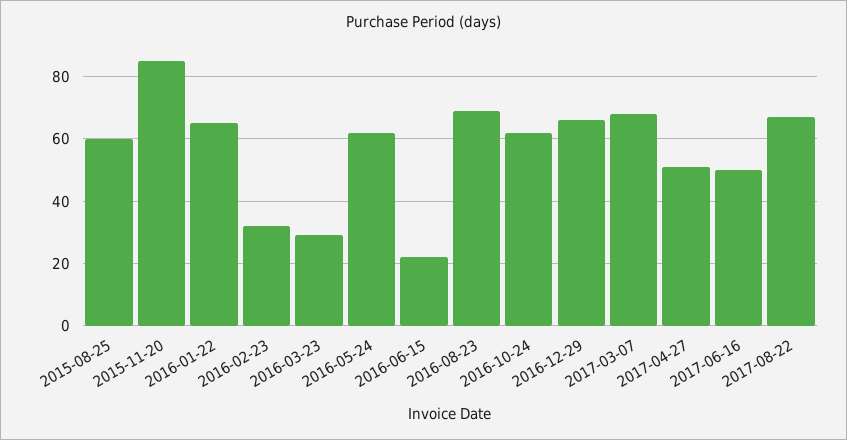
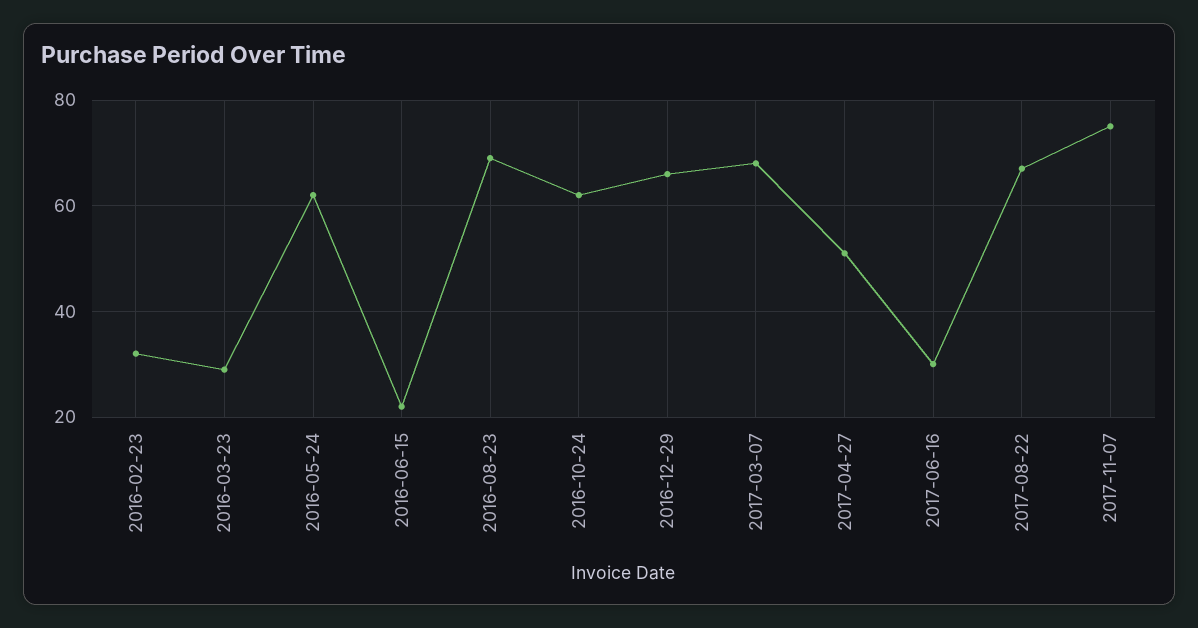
2015-08-25: 60 -> none
2015-11-20: 85 -> none
2016-01-22: 65 -> none
2017-06-16: 50 -> 30
2017-11-07: none -> 75

